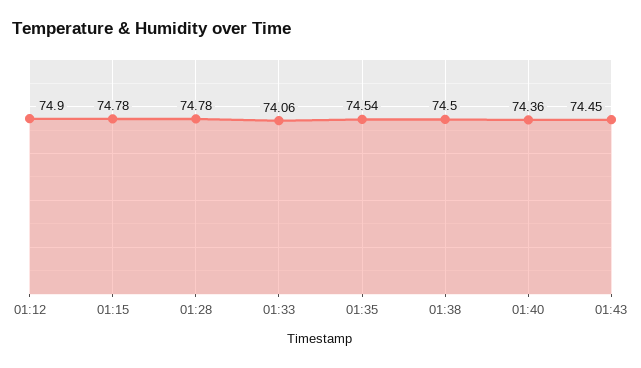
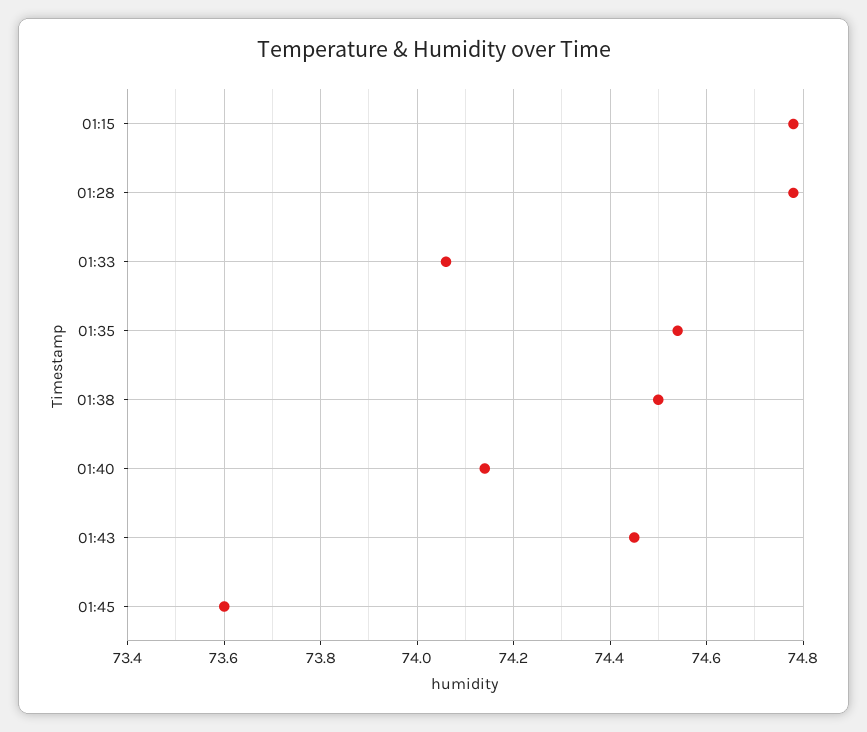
01:12: 74.9 -> none
01:40: 74.36 -> 74.15
01:45: none -> 73.6

